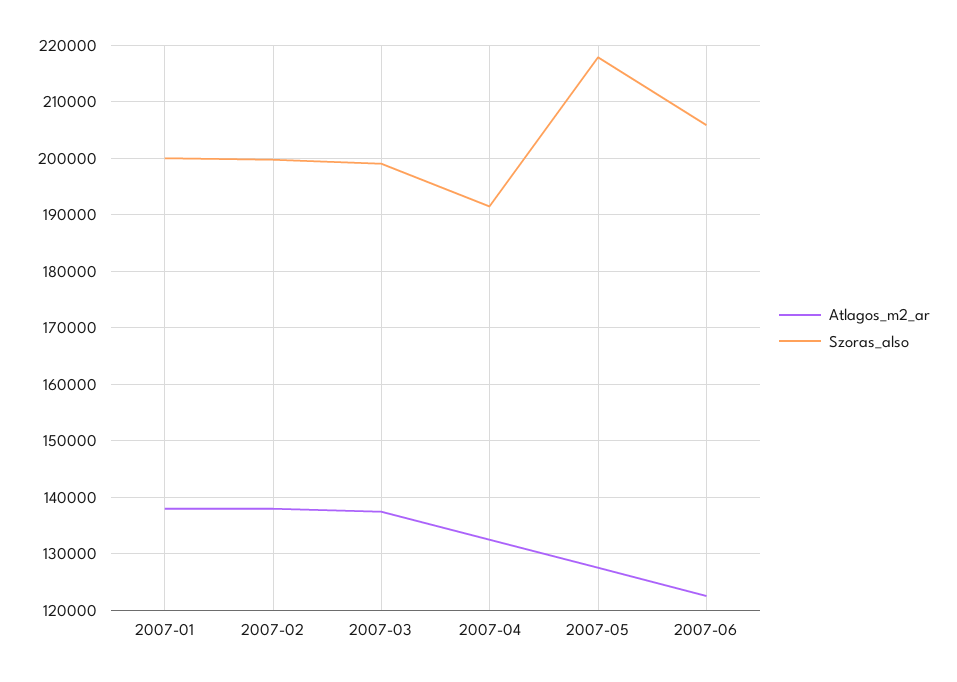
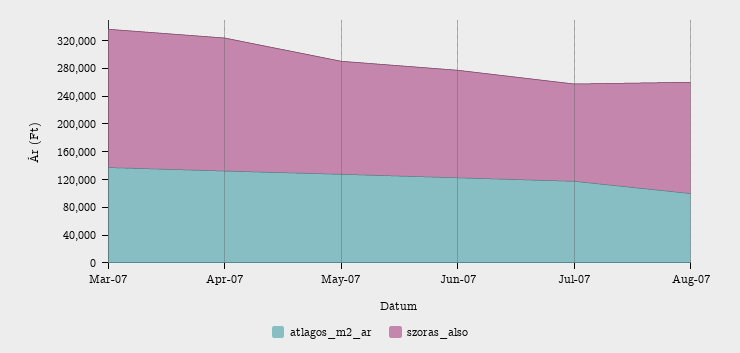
Atlagos_m2_ar, 2007-01: 138000 -> none
Szoras_also, 2007-01: 200000 -> none
Atlagos_m2_ar, 2007-02: 138000 -> none
Szoras_also, 2007-02: 200000 -> none
Szoras_also, 2007-05: 218000 -> 160000
Szoras_also, 2007-06: 206000 -> 160000
Atlagos_m2_ar, Jul-07: none -> 120000
Szoras_also, Jul-07: none -> 140000
Atlagos_m2_ar, Aug-07: none -> 100000
Szoras_also, Aug-07: none -> 160000

